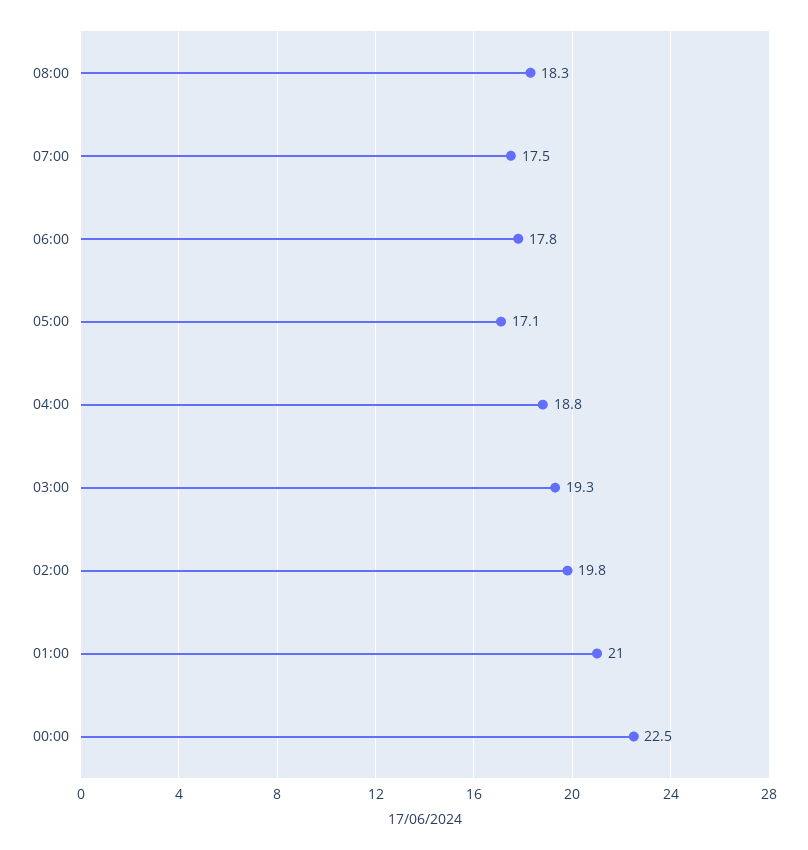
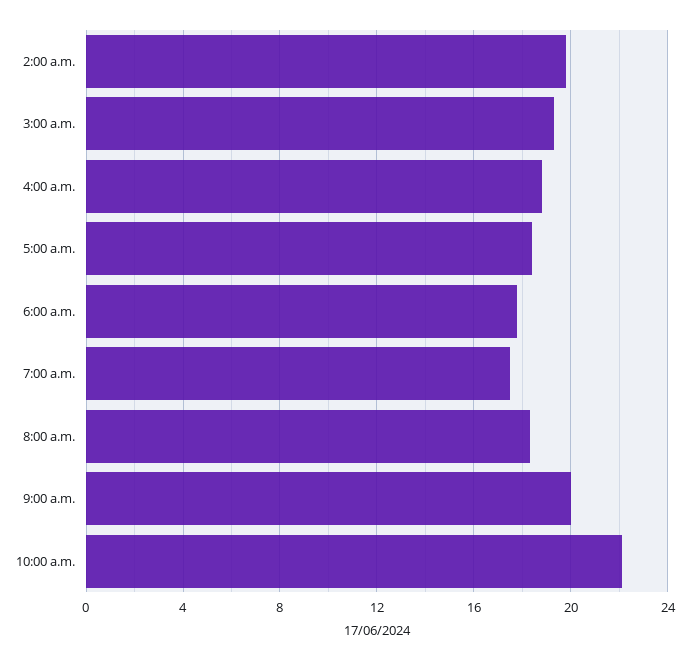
05:00: 17.1 -> 18.5
01:00: 21 -> none
00:00: 22.5 -> none
9:00 a.m.: none -> 20
10:00 a.m.: none -> 22

